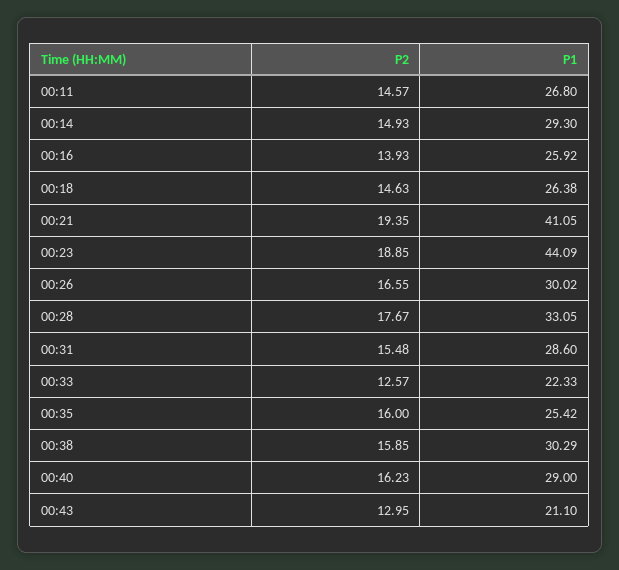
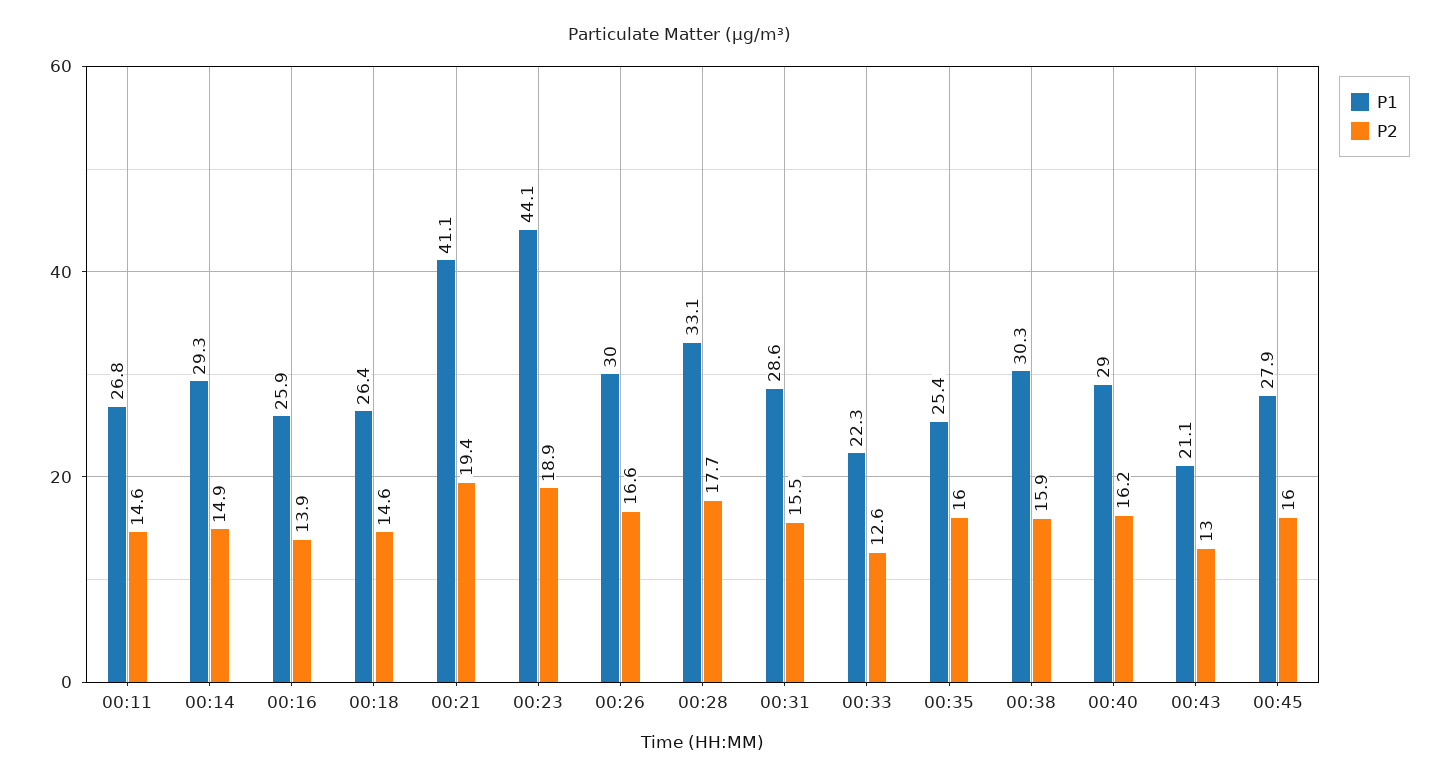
P1, 00:45: none -> 27.9
P2, 00:45: none -> 16

